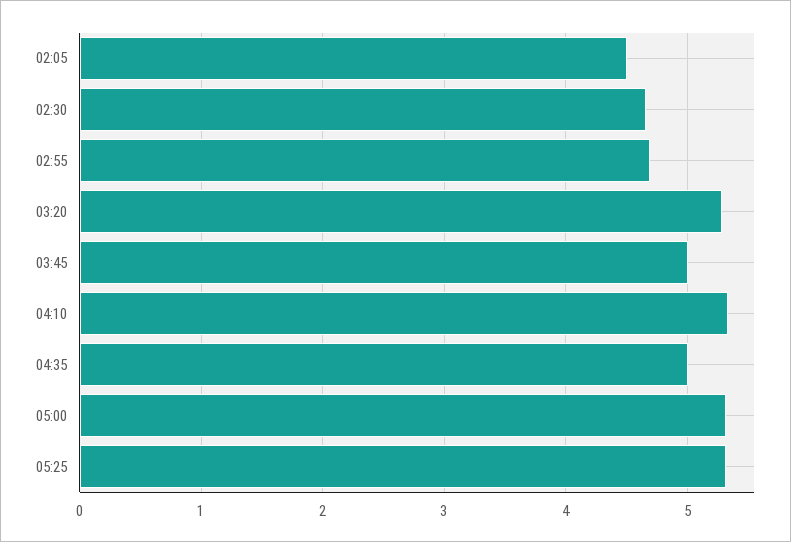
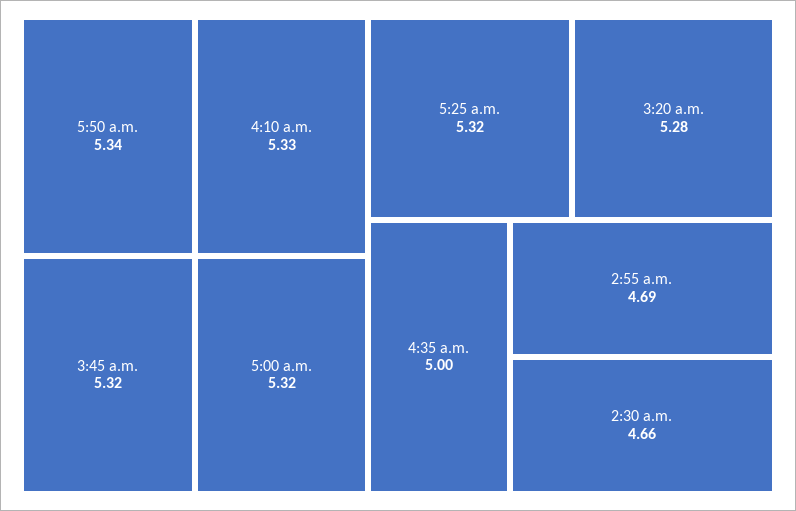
02:05: 4.5 -> none
03:45: 5 -> 5.32
5:50 a.m.: none -> 5.34

